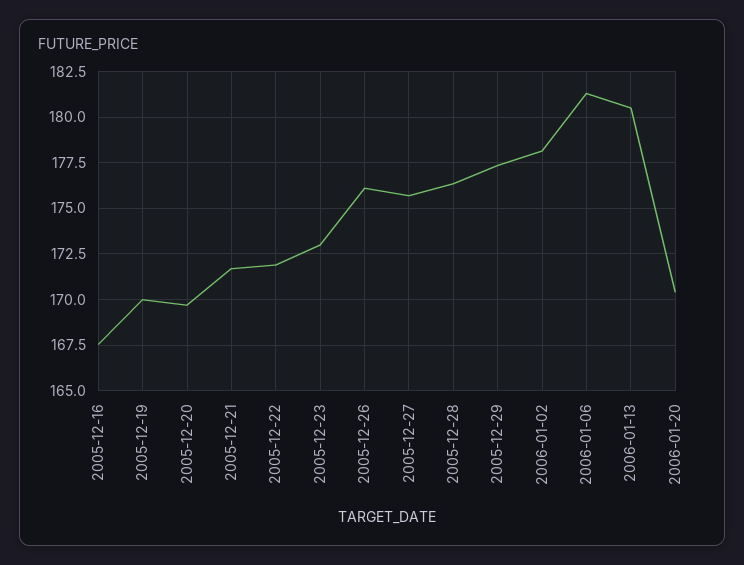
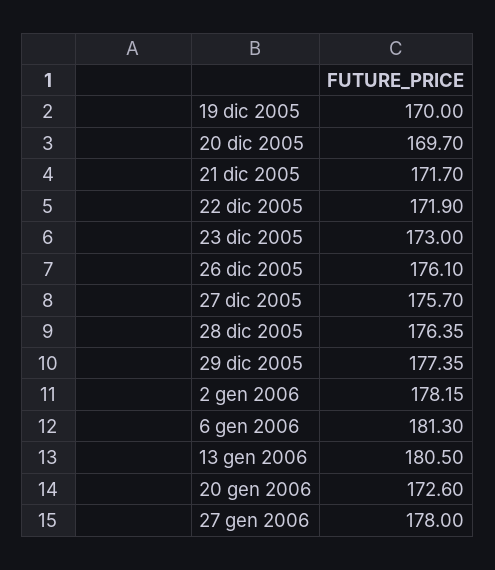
2005-12-16: 167.5 -> none
2006-01-20: 170.5 -> 172.6
27 gen 2006: none -> 178

